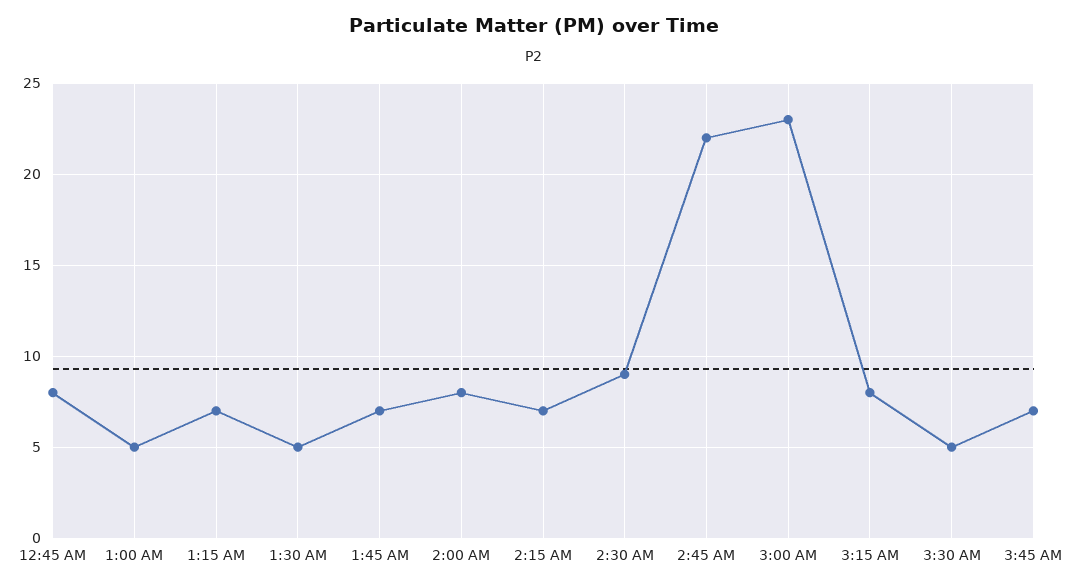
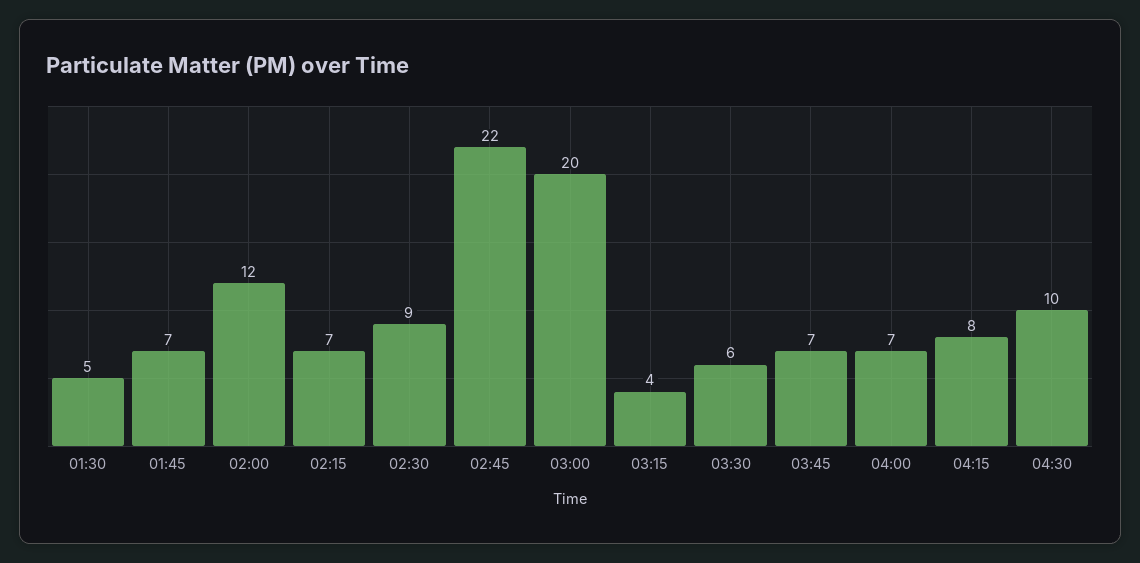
12:45 AM: 8 -> none
1:00 AM: 5 -> none
1:15 AM: 7 -> none
2:00 AM: 8 -> 12
3:00 AM: 23 -> 20
3:15 AM: 8 -> 4
3:30 AM: 5 -> 6
04:00: none -> 7
04:15: none -> 8
04:30: none -> 10

